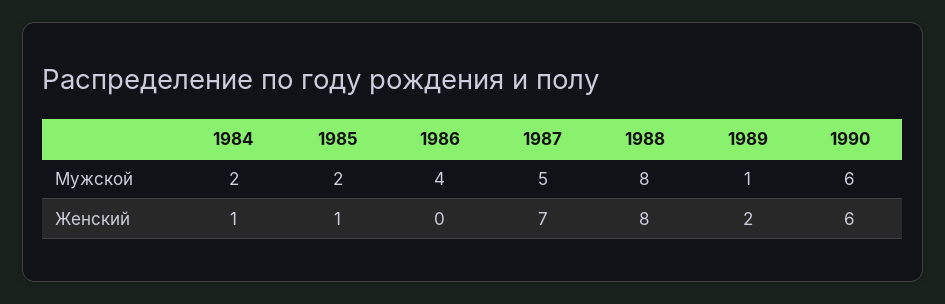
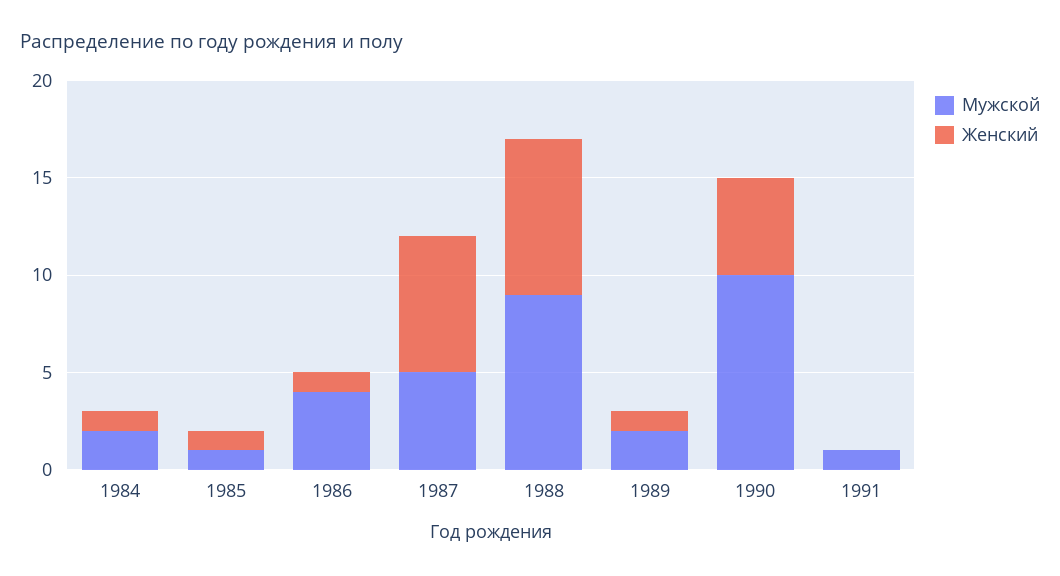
Мужской, 1985: 2 -> 1
Мужской, 1988: 8 -> 9
Мужской, 1989: 1 -> 2
Мужской, 1990: 6 -> 10
Женский, 1986: 0 -> 1
Женский, 1989: 2 -> 1
Женский, 1990: 6 -> 5
Мужской, 1991: none -> 1
Женский, 1991: none -> 0

